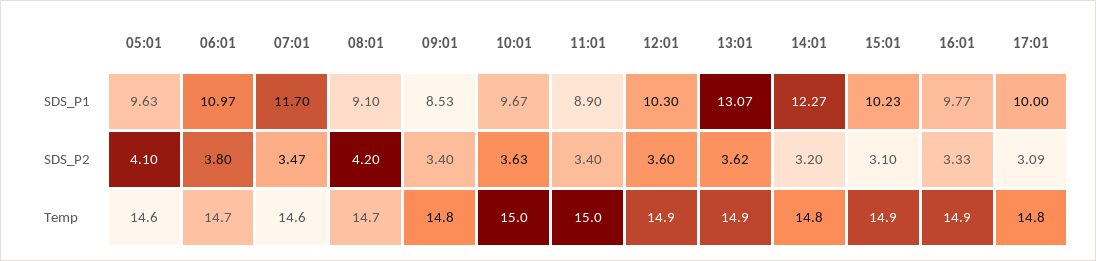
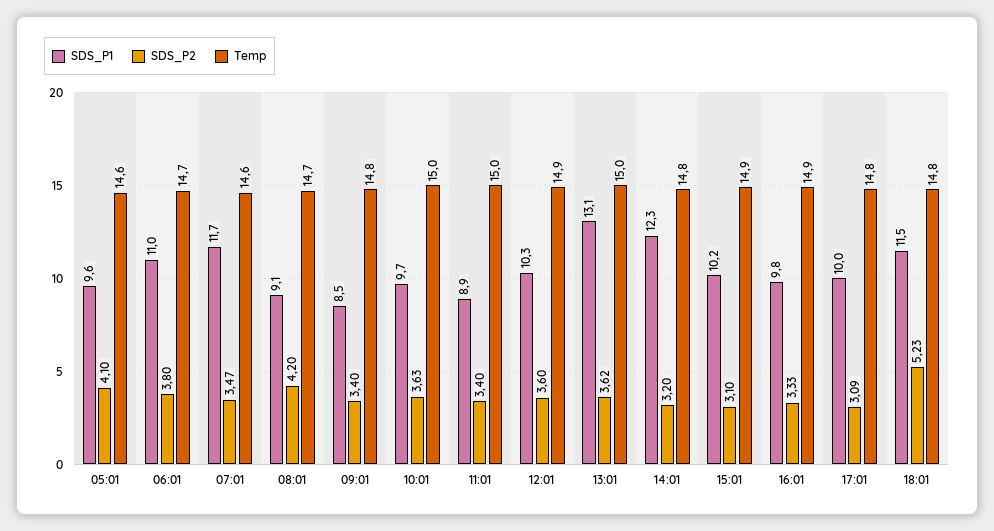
Temp, 13:01: 14.9 -> 15
SDS_P1, 18:01: none -> 11.5
SDS_P2, 18:01: none -> 5.23
Temp, 18:01: none -> 14.8

